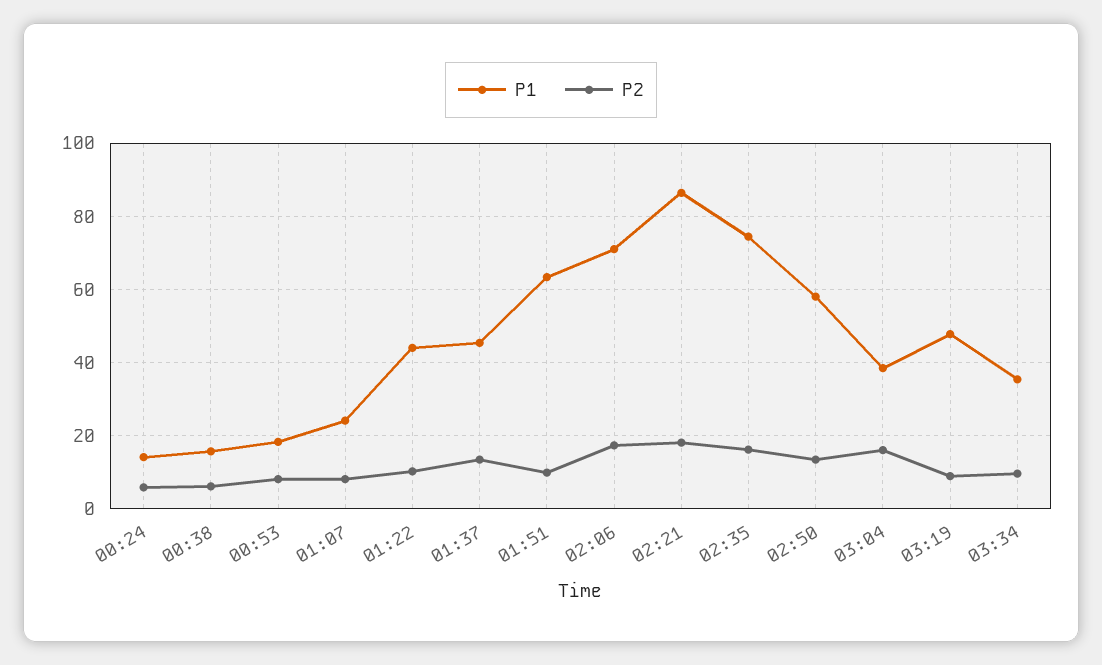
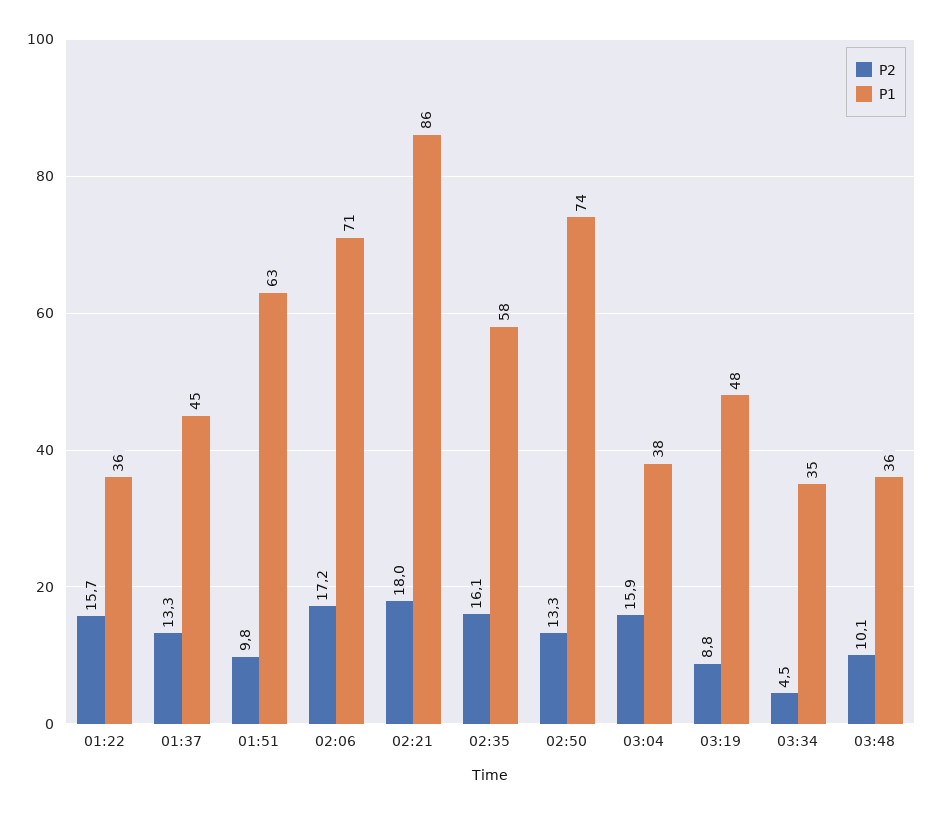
P1, 00:24: 14 -> none
P2, 00:24: 6 -> none
P1, 00:38: 16 -> none
P2, 00:38: 6 -> none
P1, 00:53: 18 -> none
P2, 00:53: 8 -> none
P1, 01:07: 24 -> none
P2, 01:07: 8 -> none
P1, 01:22: 44 -> 36
P2, 01:22: 10 -> 15.7
P1, 02:35: 74 -> 58
P1, 02:50: 58 -> 74
P2, 03:34: 10 -> 4.5
P2, 03:48: none -> 10.1
P1, 03:48: none -> 36

